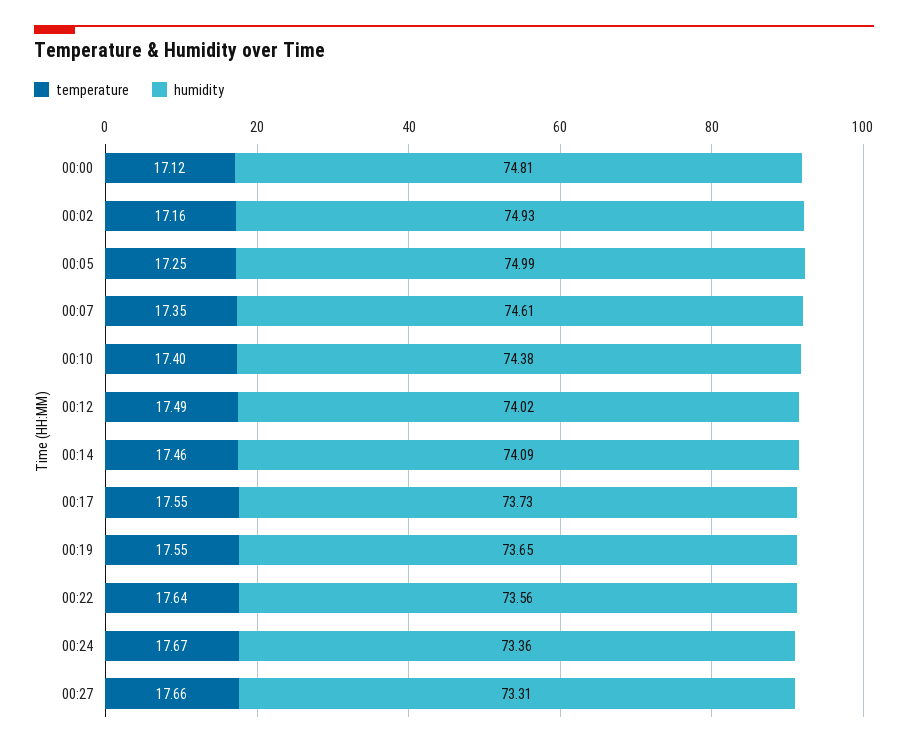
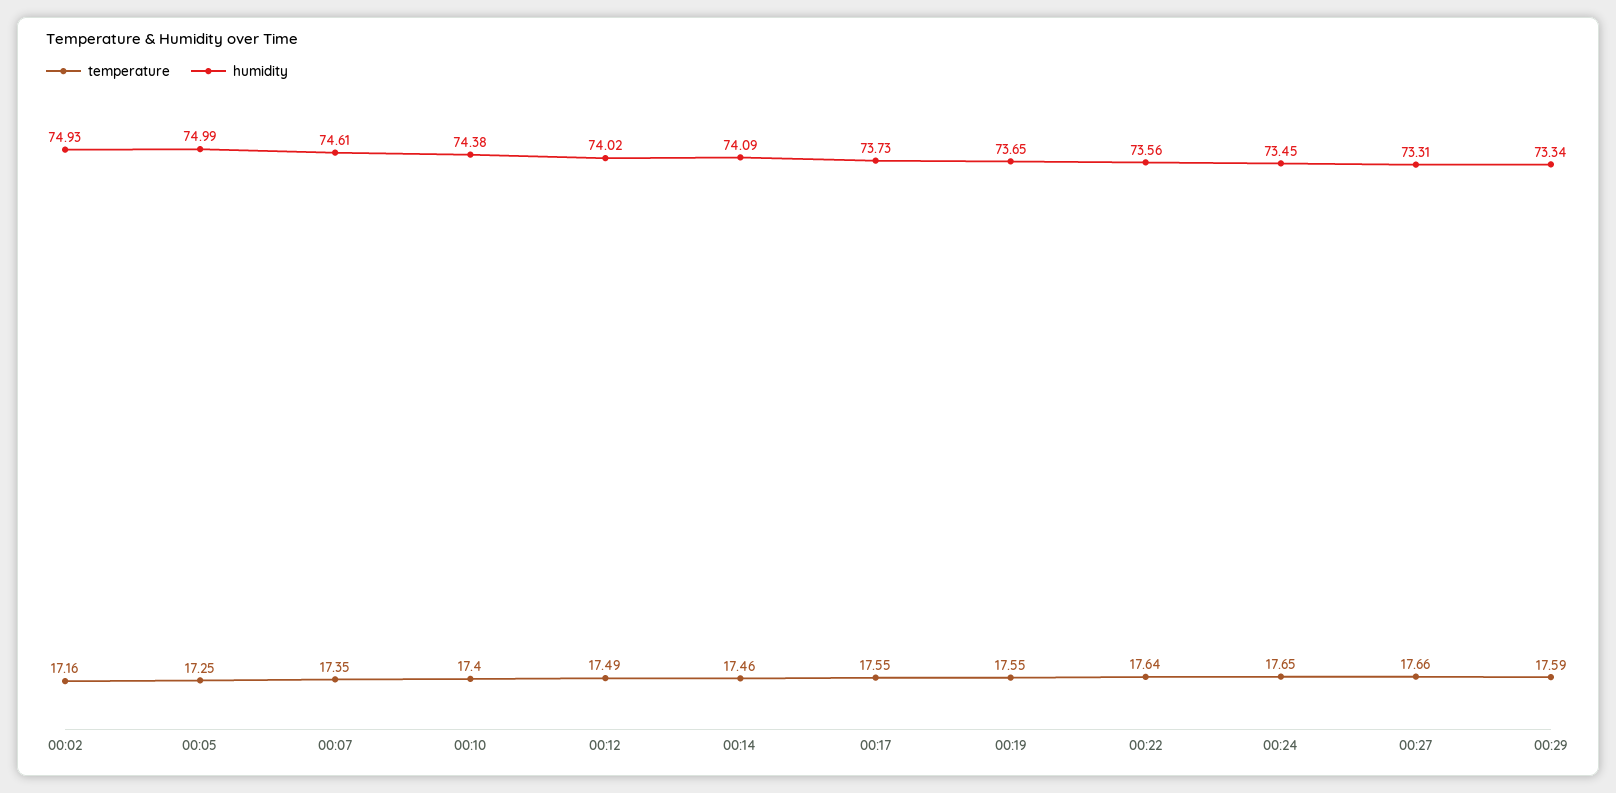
temperature, 00:00: 17.12 -> none
humidity, 00:00: 74.81 -> none
temperature, 00:24: 17.67 -> 17.65
humidity, 00:24: 73.36 -> 73.45
temperature, 00:29: none -> 17.59
humidity, 00:29: none -> 73.34

